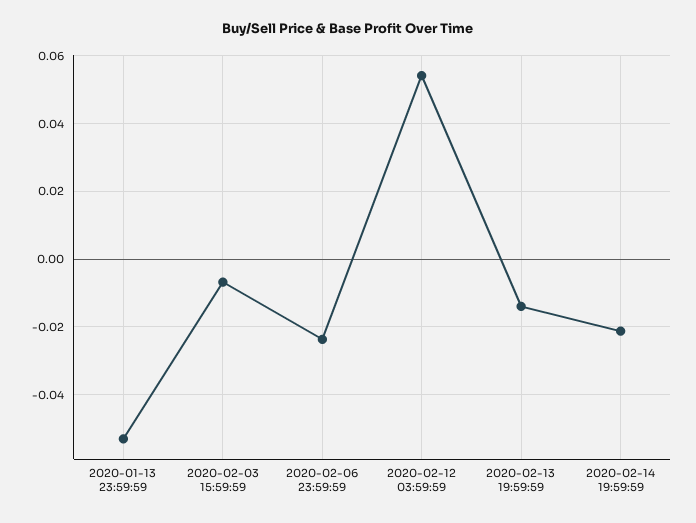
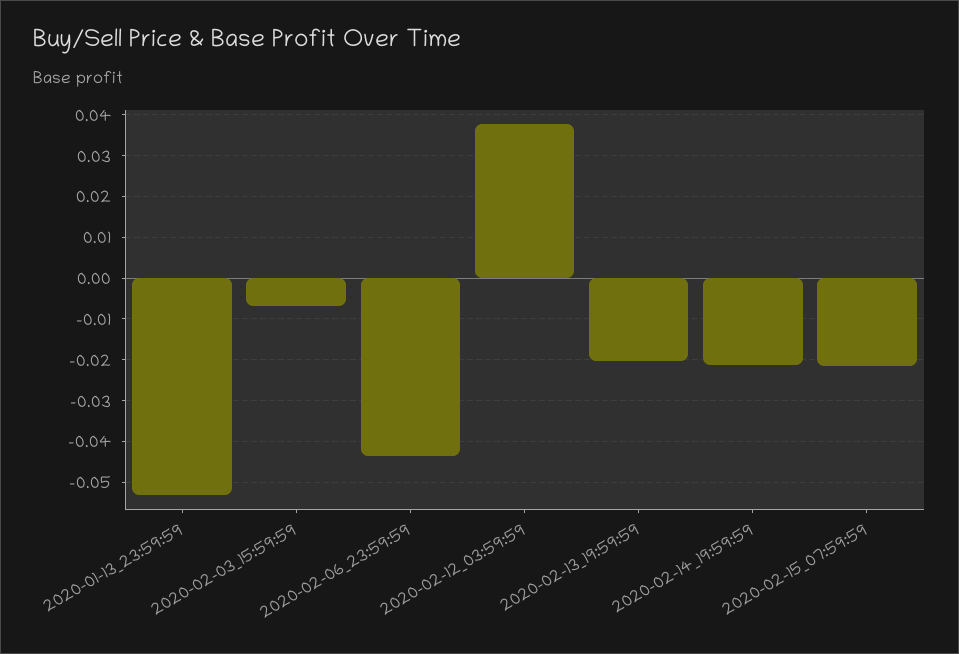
2020-02-06 23:59:59: -0.024 -> -0.044
2020-02-12 03:59:59: 0.054 -> 0.038
2020-02-13 19:59:59: -0.014 -> -0.02
2020-02-15_07:59:59: none -> -0.022

